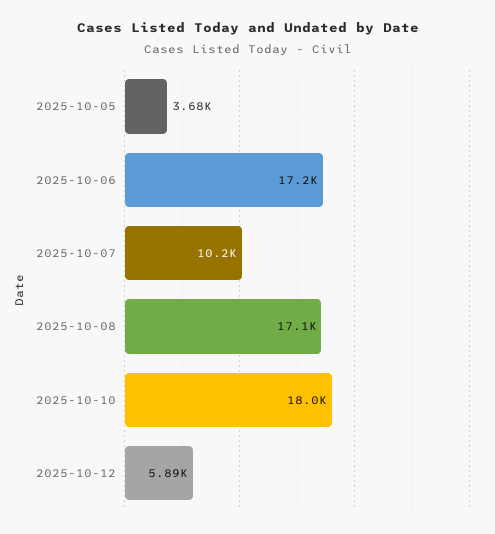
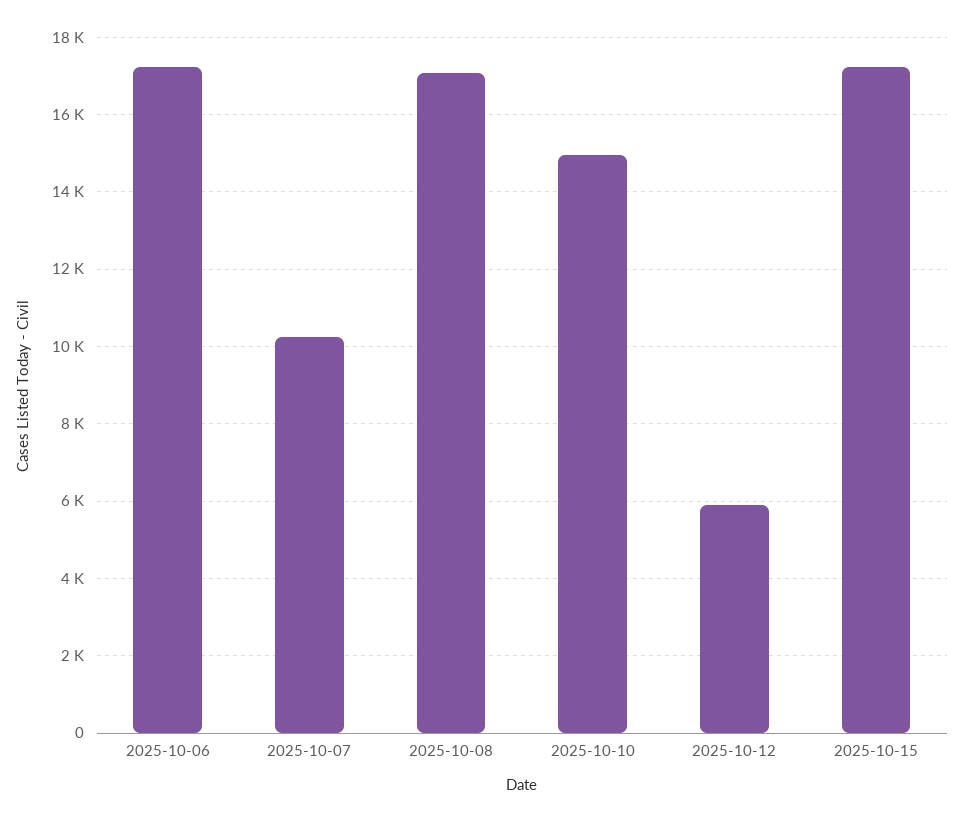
2025-10-05: 3680 -> none
2025-10-10: 18000 -> 15000
2025-10-15: none -> 17200

